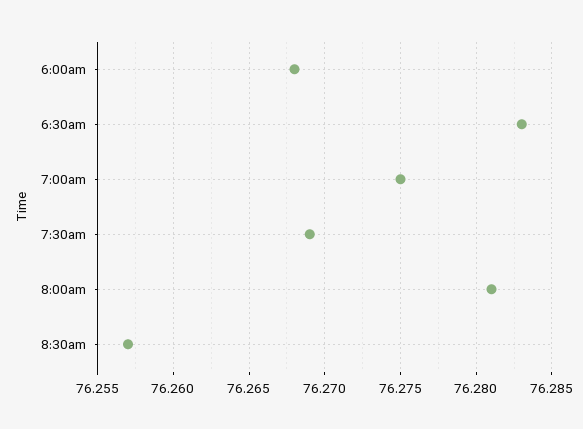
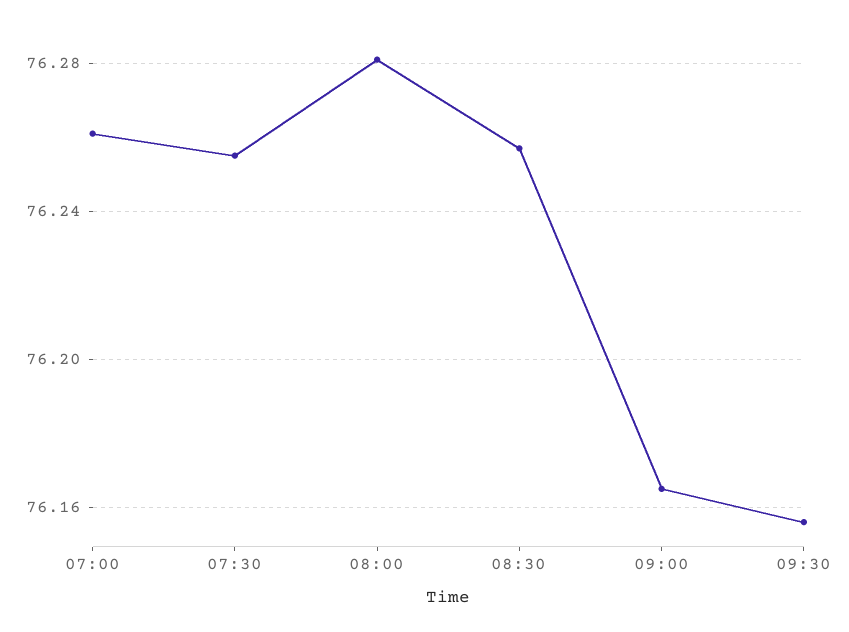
6:00am: 76.268 -> none
6:30am: 76.283 -> none
7:00am: 76.275 -> 76.26
7:30am: 76.269 -> 76.255
09:00: none -> 76.165
09:30: none -> 76.155

